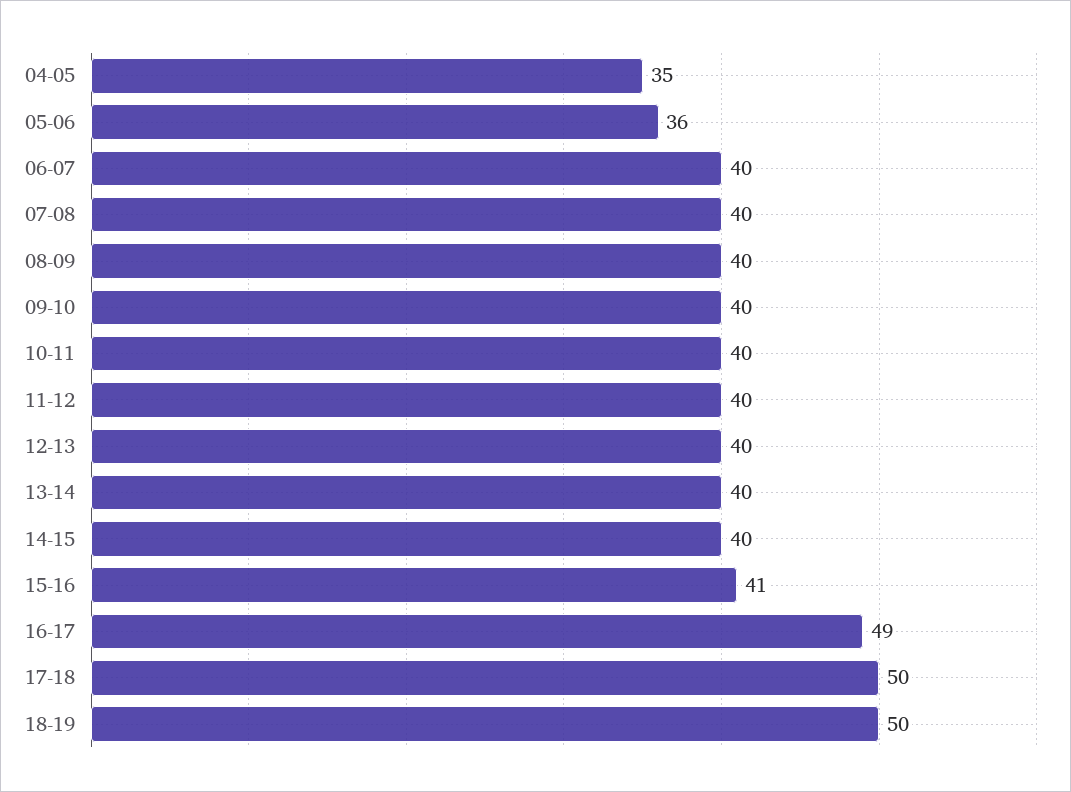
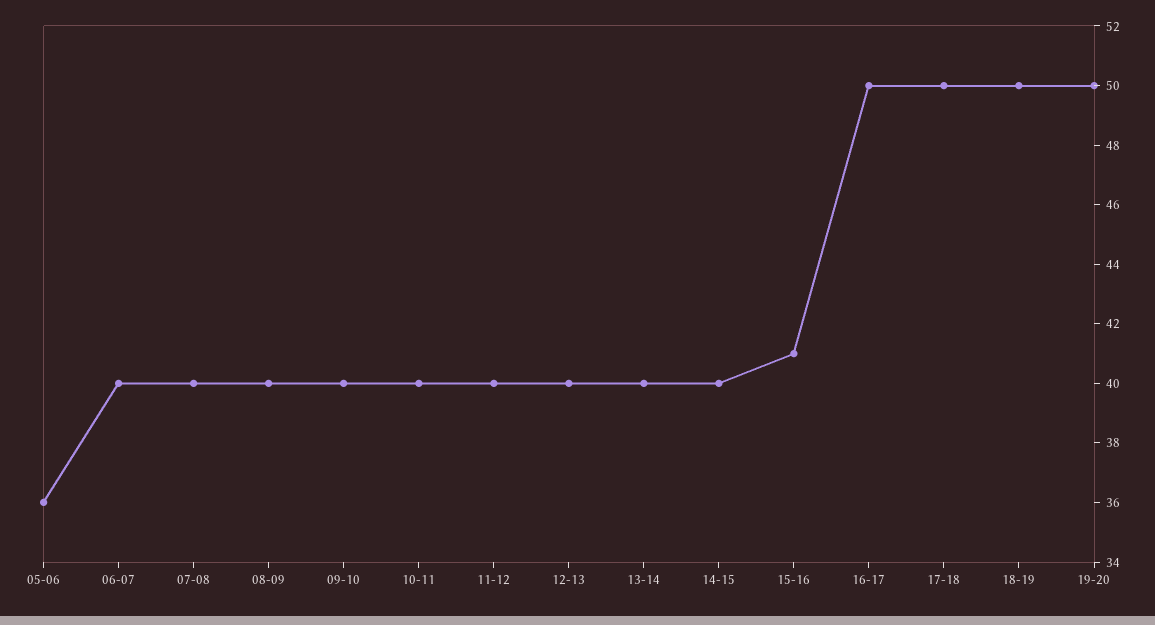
04-05: 35 -> none
16-17: 49 -> 50
19-20: none -> 50

